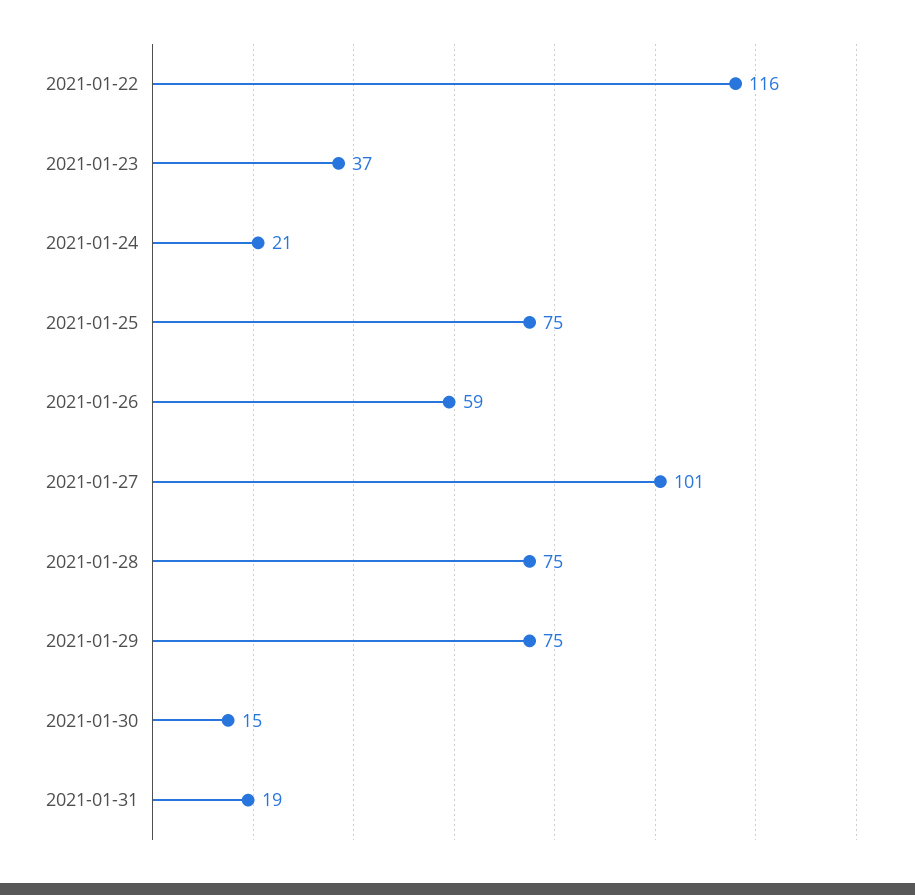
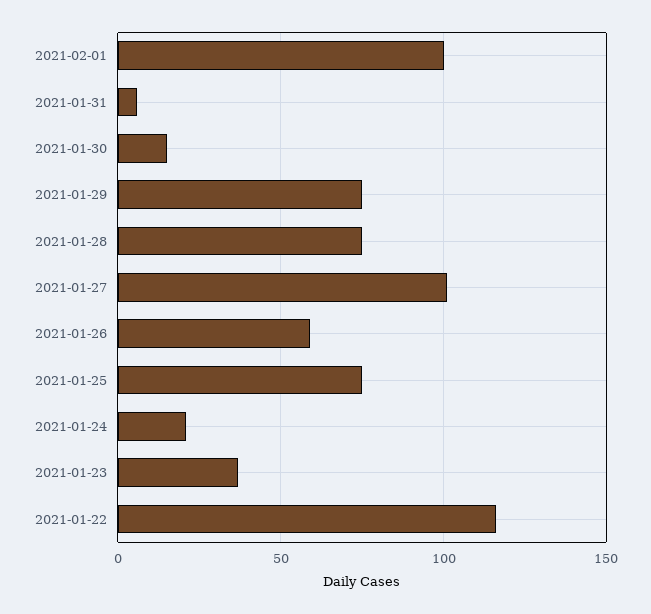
2021-01-31: 19 -> 5
2021-02-01: none -> 100

